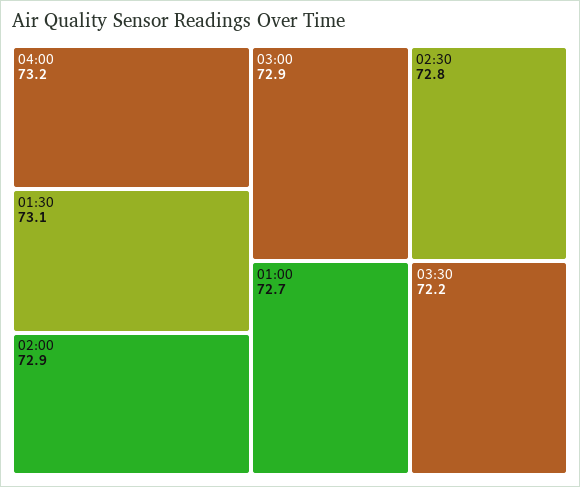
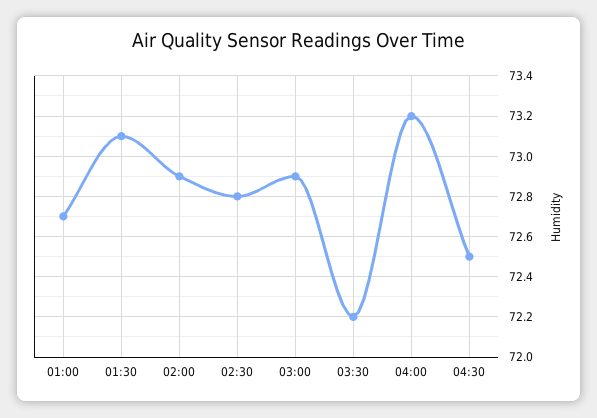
04:30: none -> 72.5

